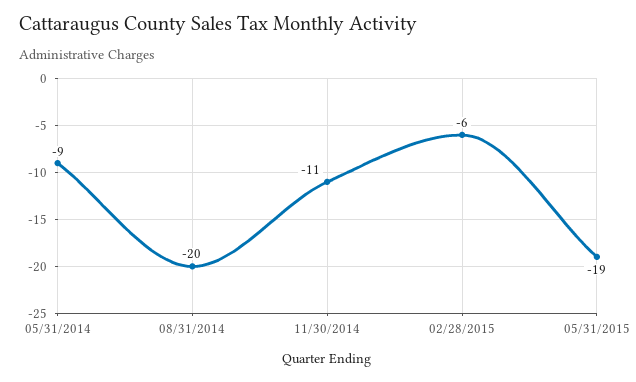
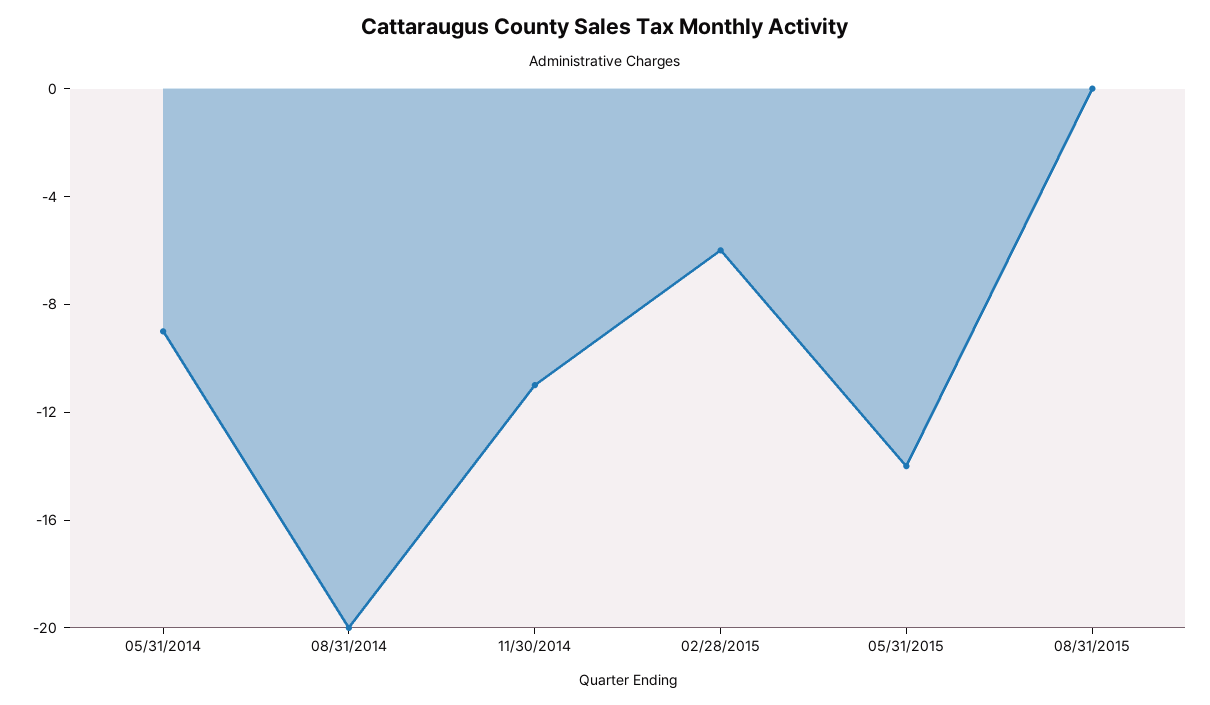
05/31/2015: -19 -> -14
08/31/2015: none -> 0

